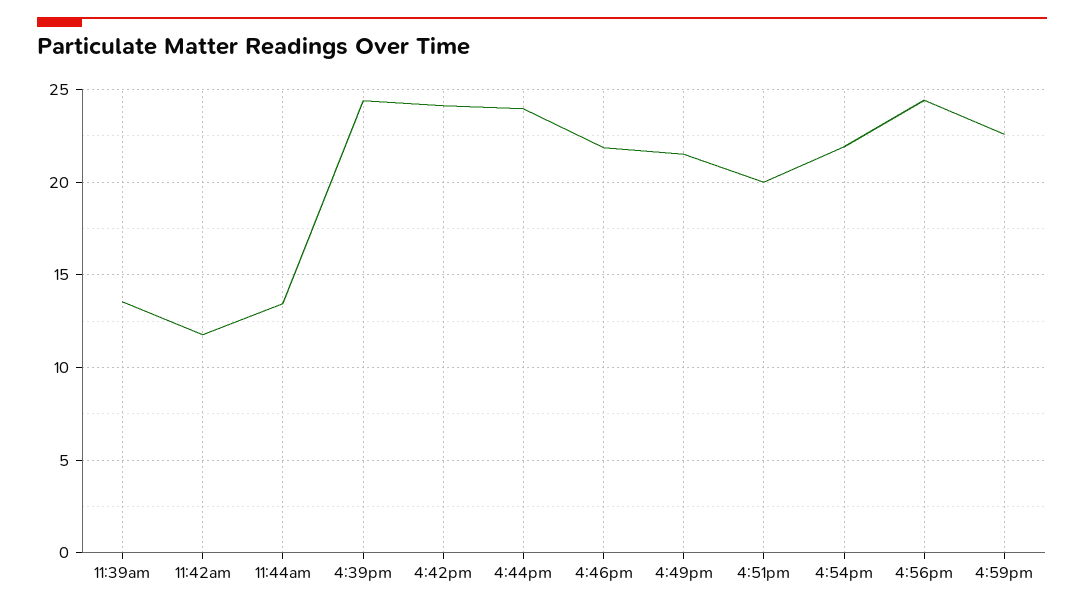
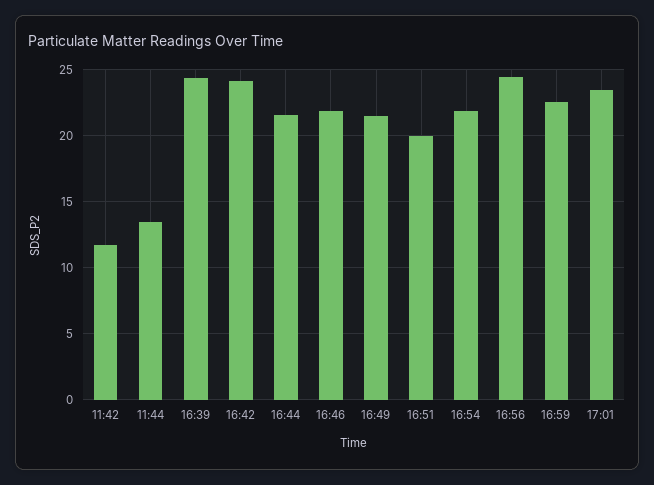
11:39am: 13.5 -> none
4:44pm: 24 -> 21.5
17:01: none -> 23.5

